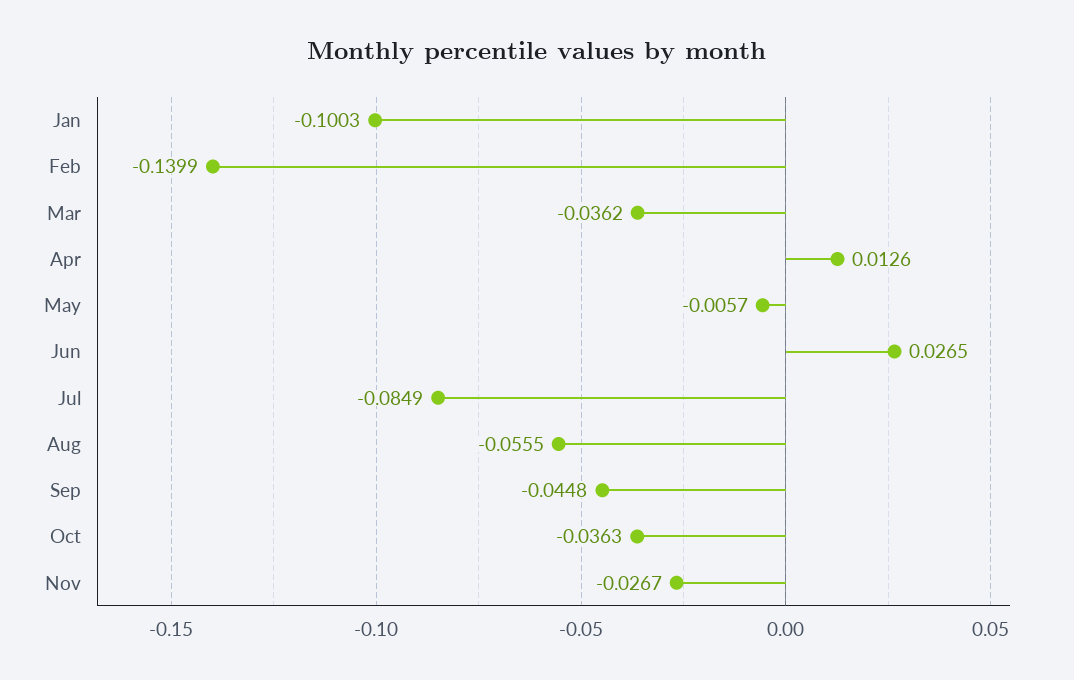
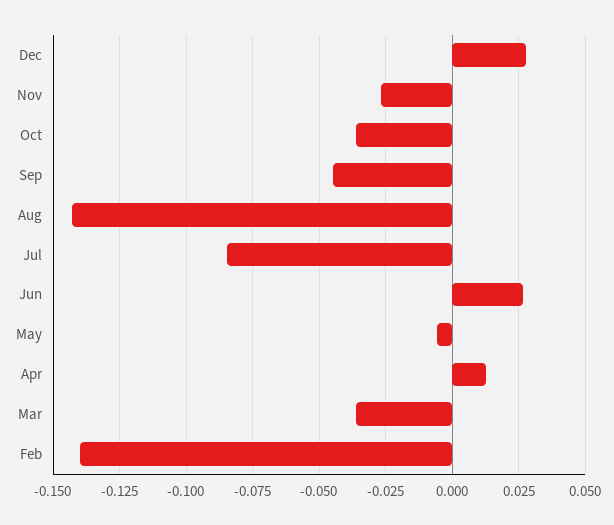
Jan: -0.1003 -> none
Aug: -0.0555 -> -0.1425
Dec: none -> 0.0275

